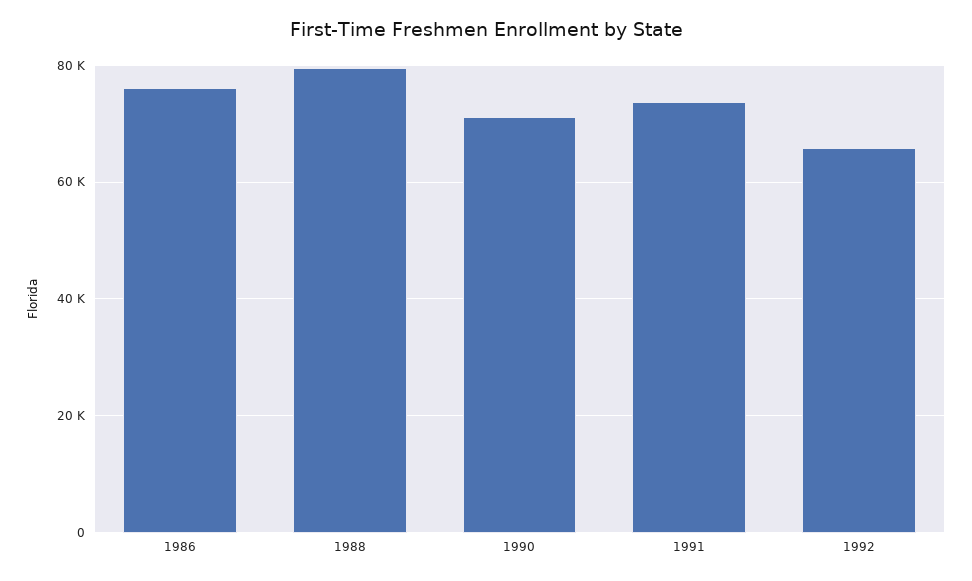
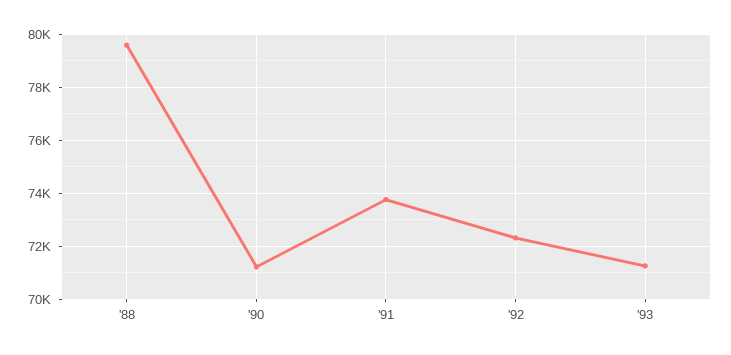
1986: 76000 -> none
1992: 66000 -> 72250
'93: none -> 71250

